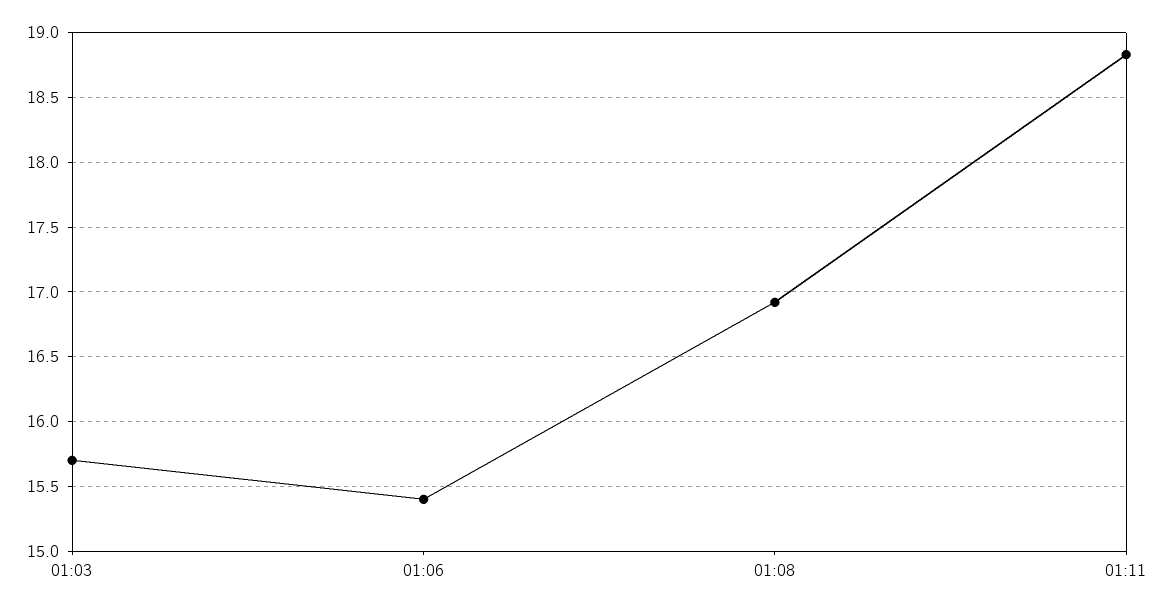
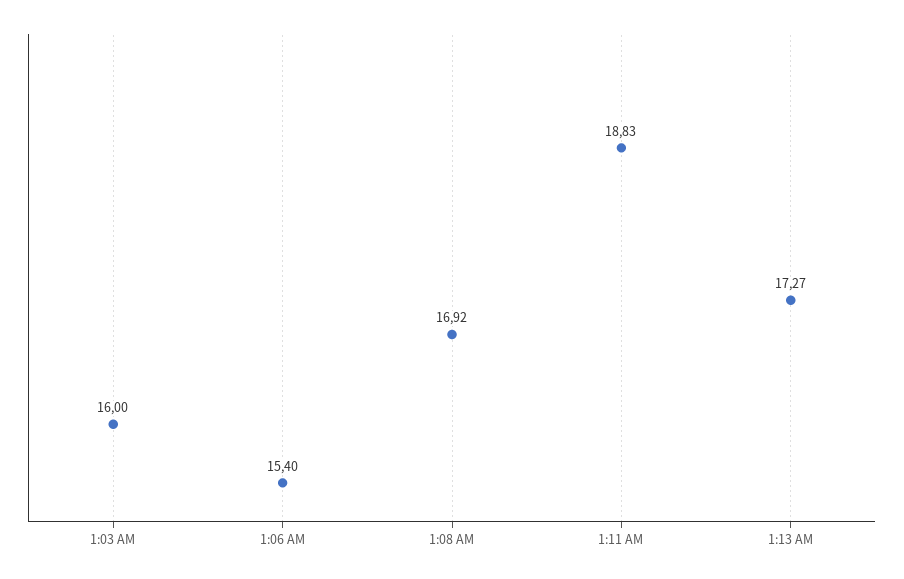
01:03: 15.7 -> 16
1:13 AM: none -> 17.27

